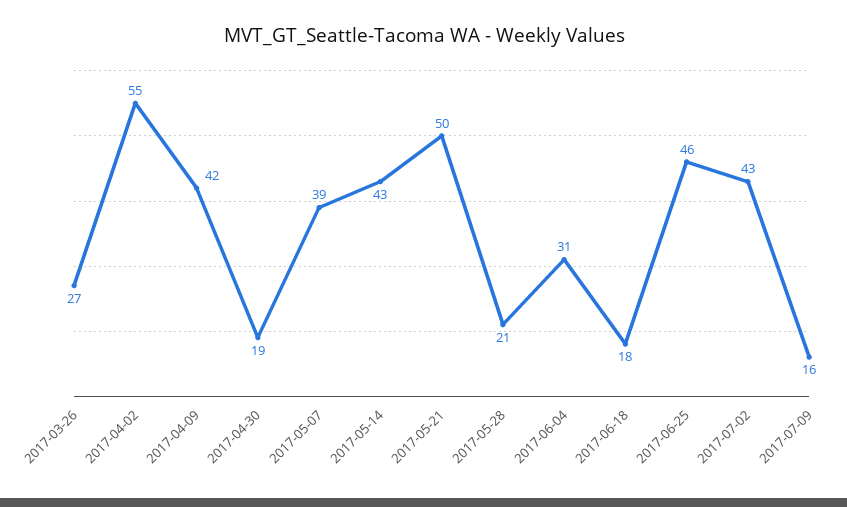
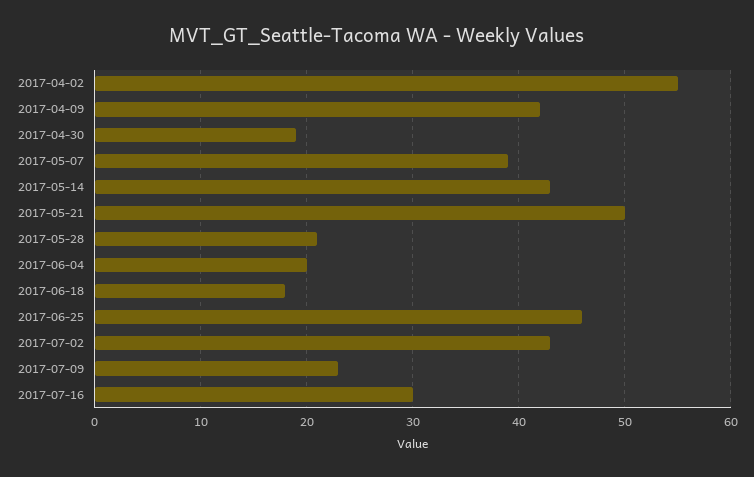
2017-03-26: 27 -> none
2017-06-04: 31 -> 20
2017-07-09: 16 -> 23
2017-07-16: none -> 30

